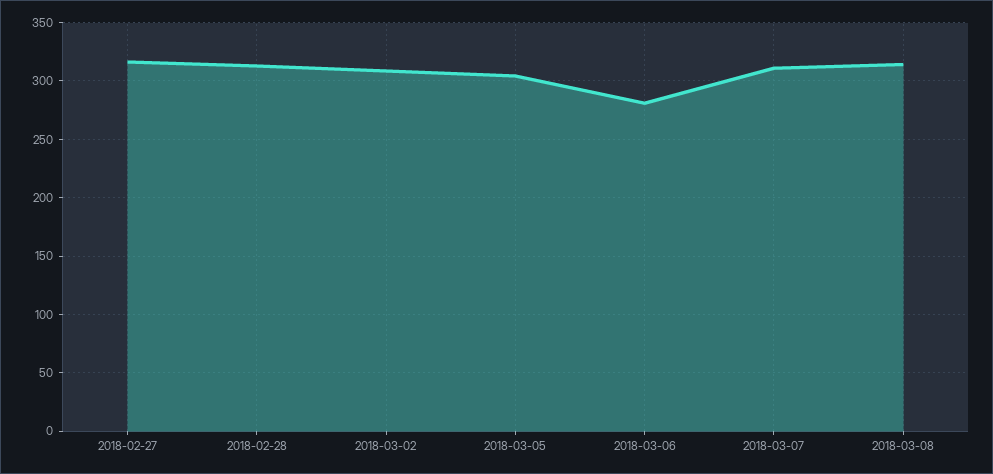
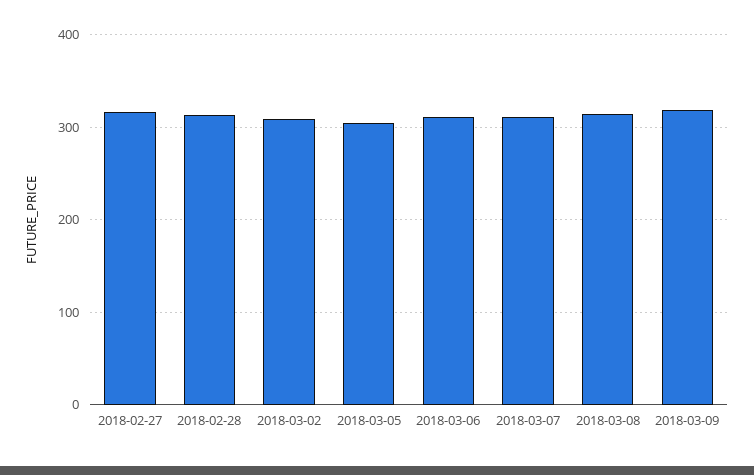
2018-03-06: 280 -> 310
2018-03-09: none -> 320

